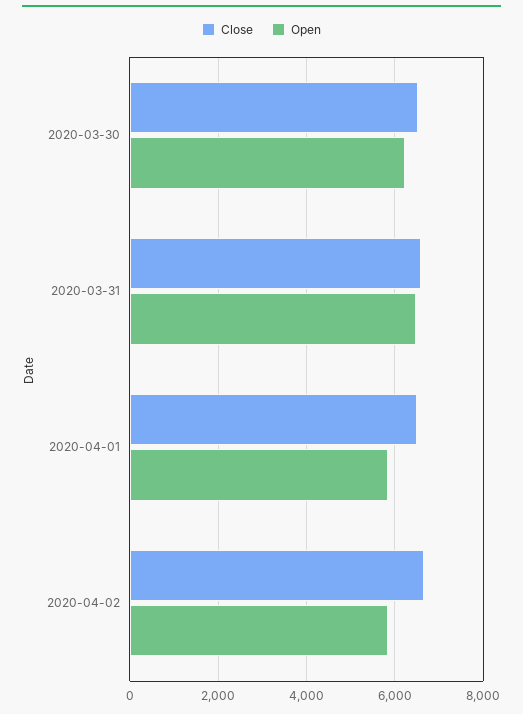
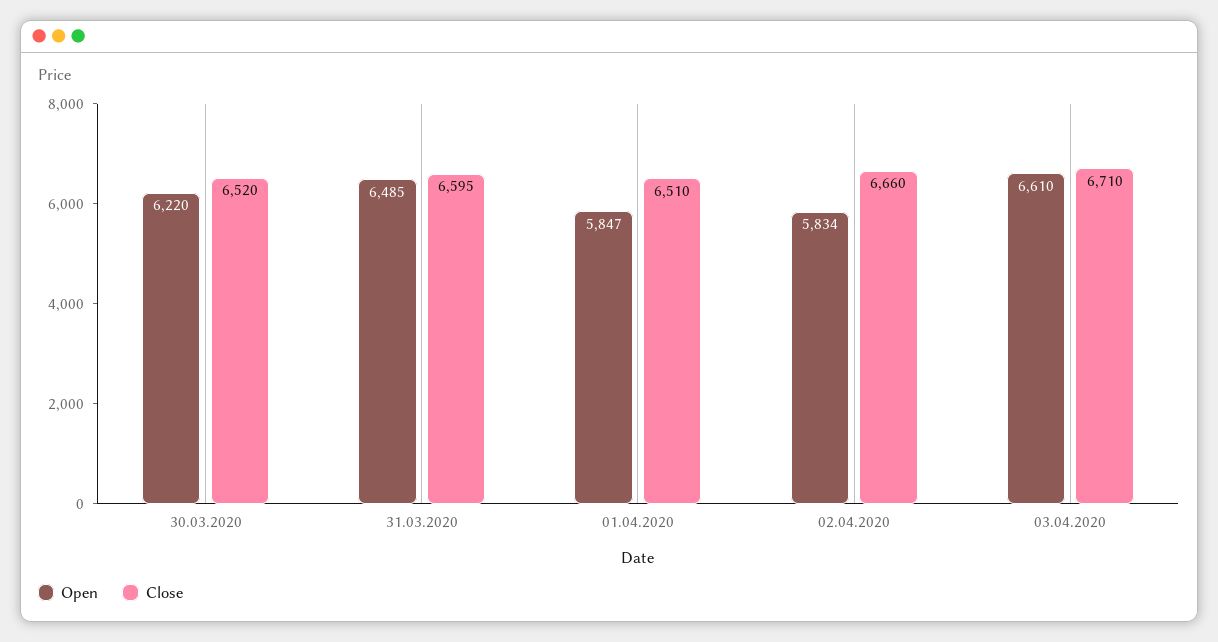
Open, 03.04.2020: none -> 6610
Close, 03.04.2020: none -> 6710

